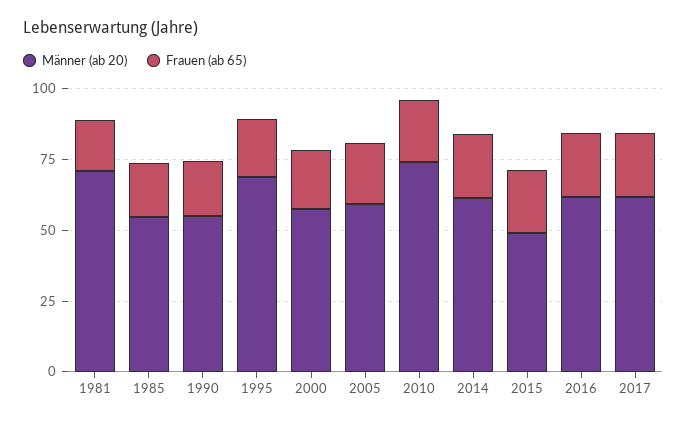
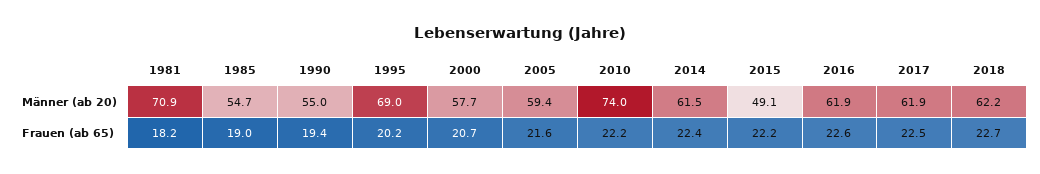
Männer (ab 20), 2018: none -> 62.2
Frauen (ab 65), 2018: none -> 22.7

